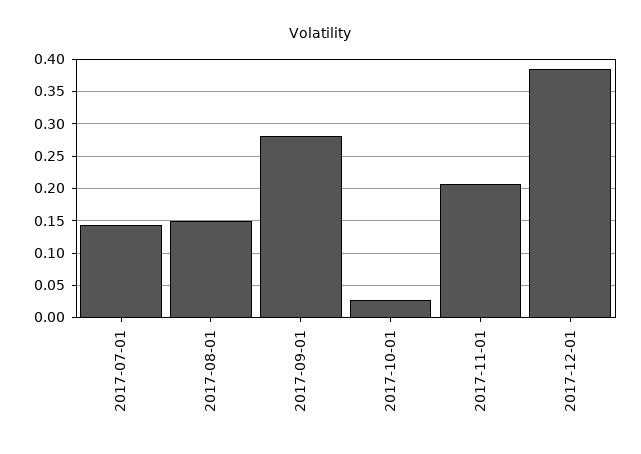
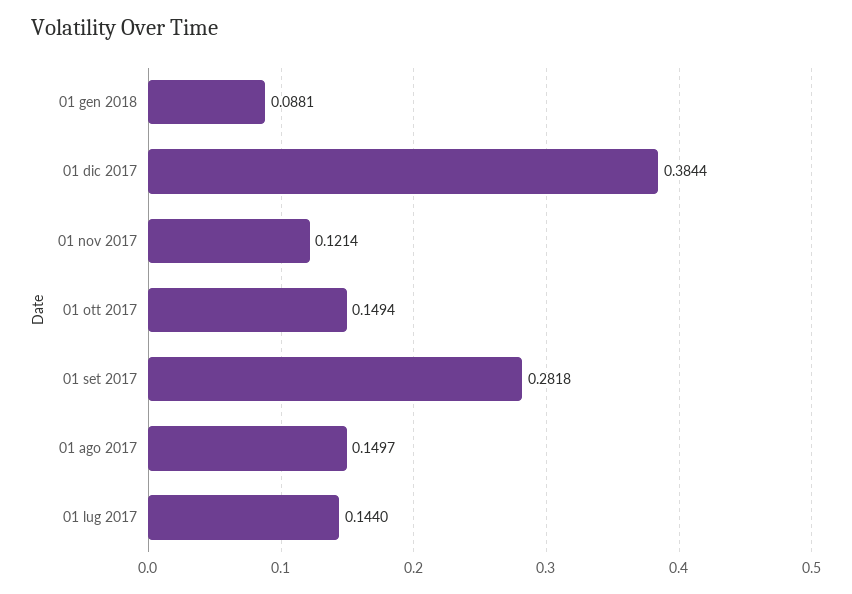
2017-10-01: 0.03 -> 0.1494
2017-11-01: 0.21 -> 0.1214
01 gen 2018: none -> 0.0881

